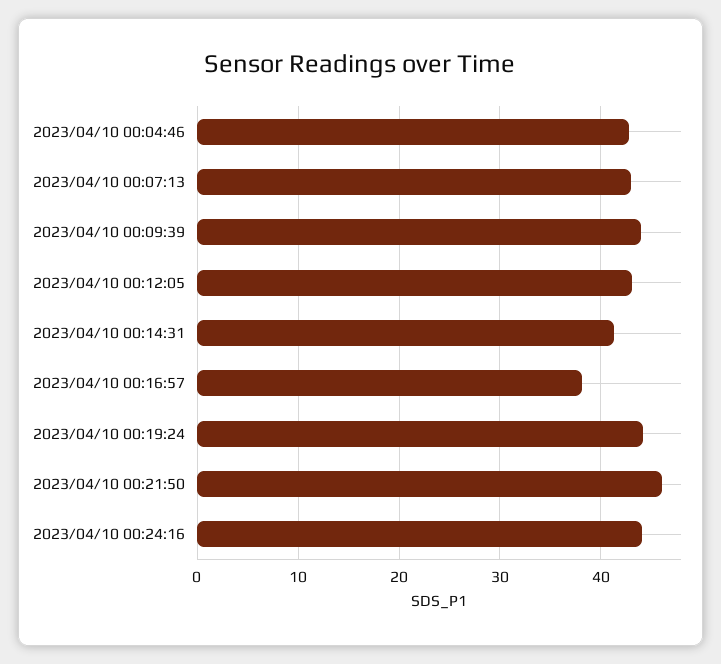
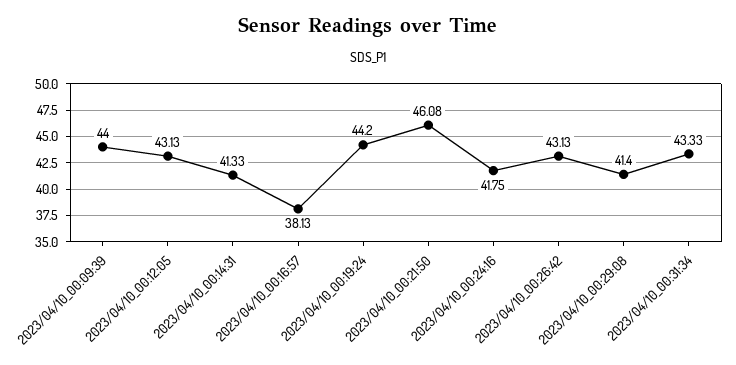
2023/04/10 00:04:46: 43 -> none
2023/04/10 00:07:13: 43 -> none
2023/04/10 00:24:16: 44 -> 41.75
2023/04/10_00:26:42: none -> 43.13
2023/04/10_00:29:08: none -> 41.4
2023/04/10_00:31:34: none -> 43.33

